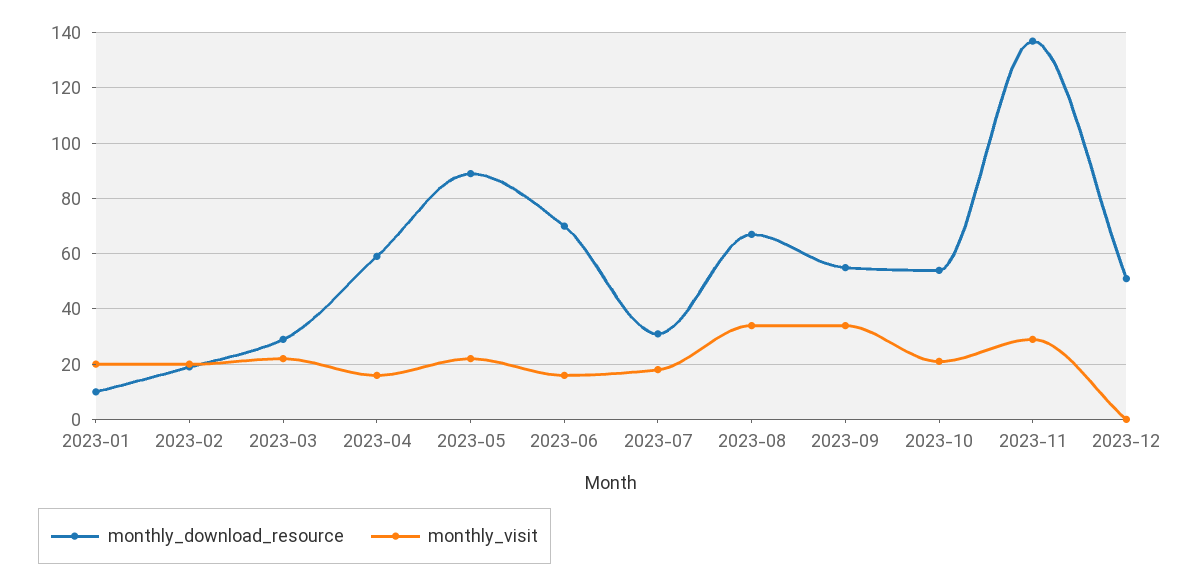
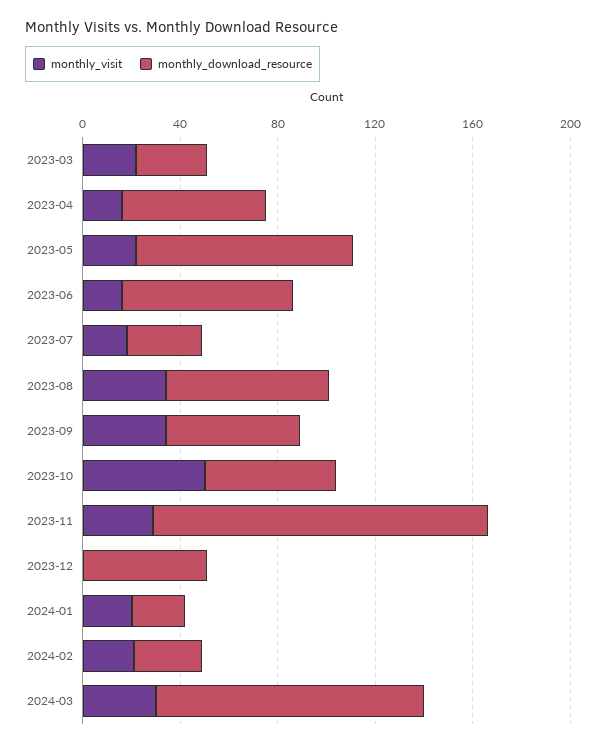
monthly_download_resource, 2023-01: 10 -> none
monthly_visit, 2023-01: 20 -> none
monthly_download_resource, 2023-02: 20 -> none
monthly_visit, 2023-02: 20 -> none
monthly_visit, 2023-10: 20 -> 50
monthly_visit, 2024-01: none -> 20
monthly_download_resource, 2024-01: none -> 20
monthly_visit, 2024-02: none -> 20
monthly_download_resource, 2024-02: none -> 30
monthly_visit, 2024-03: none -> 30
monthly_download_resource, 2024-03: none -> 110

